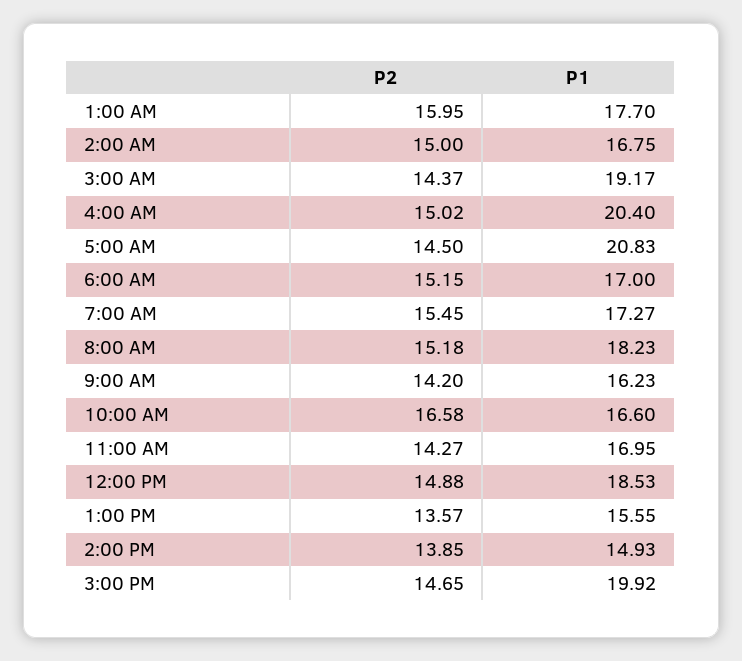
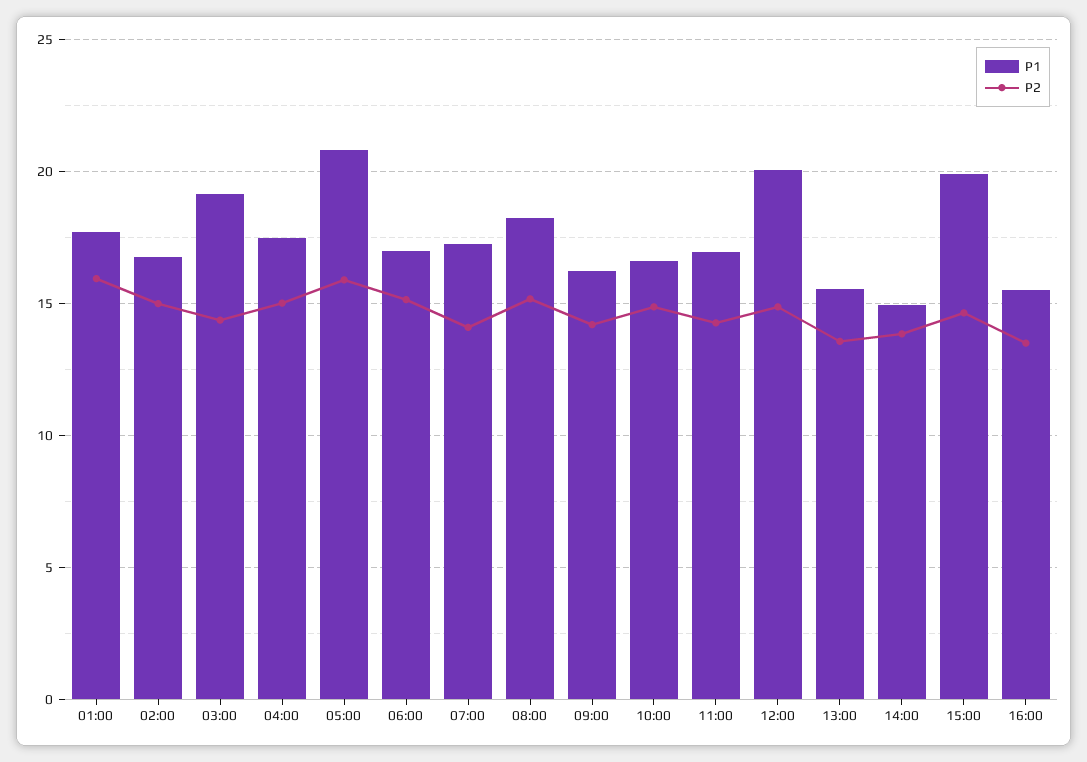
P1, 4:00 AM: 20.4 -> 17.5
P2, 5:00 AM: 14.5 -> 16
P2, 7:00 AM: 15.45 -> 14
P2, 10:00 AM: 16.58 -> 15
P1, 12:00 PM: 18.53 -> 20
P1, 16:00: none -> 15.5
P2, 16:00: none -> 13.5

